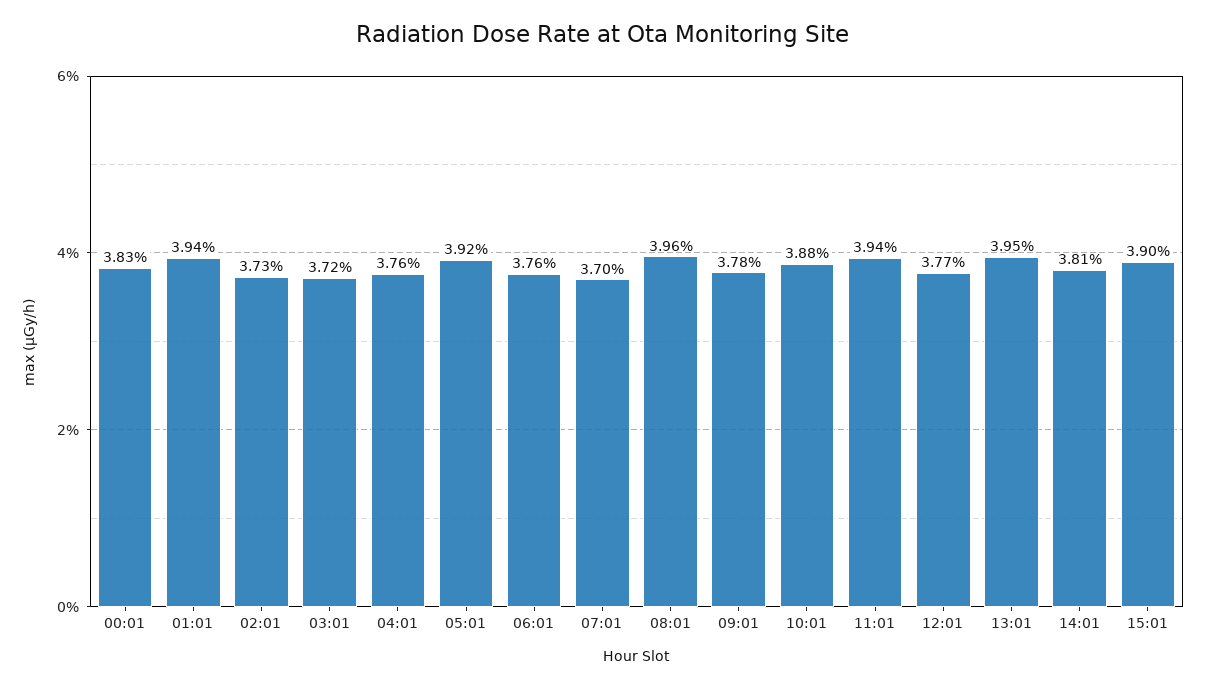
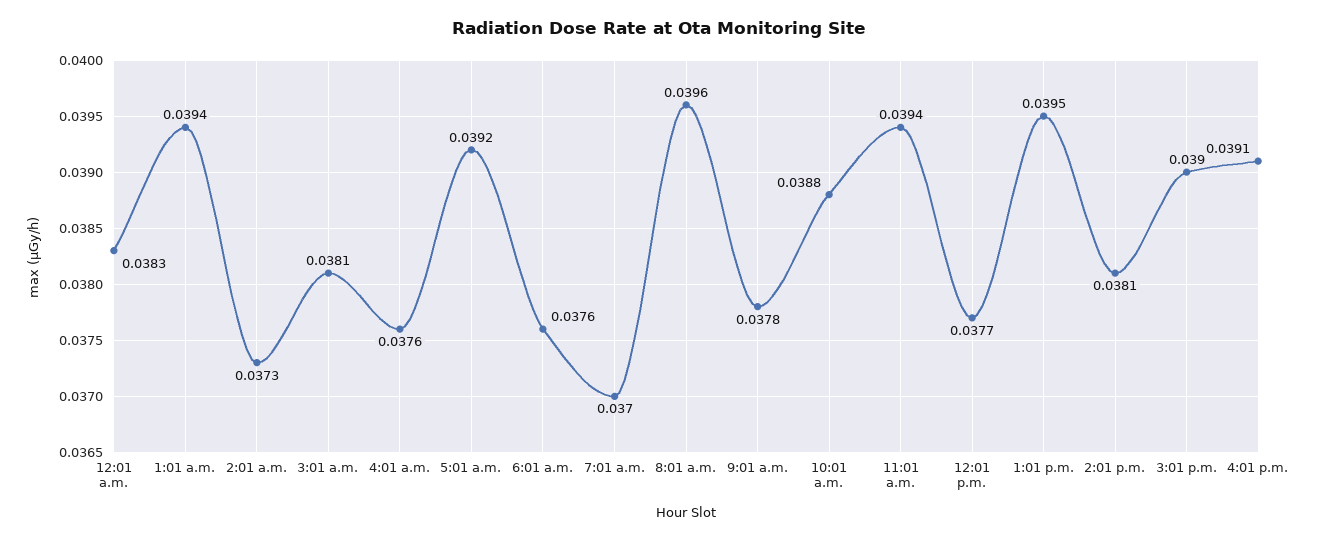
03:01: 0.0372 -> 0.0381
4:01 p.m.: none -> 0.0391

